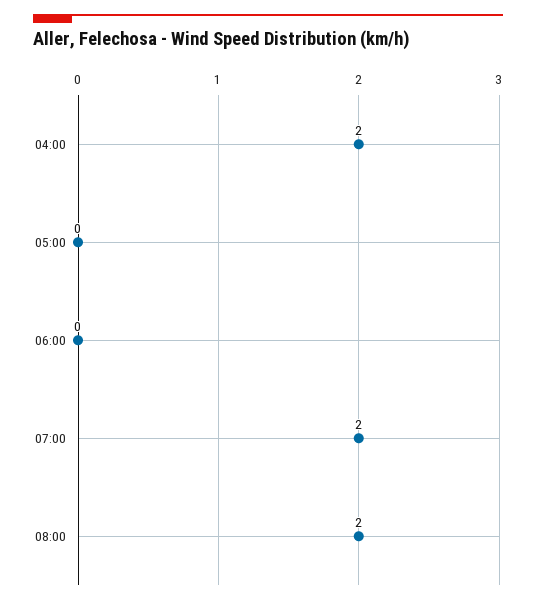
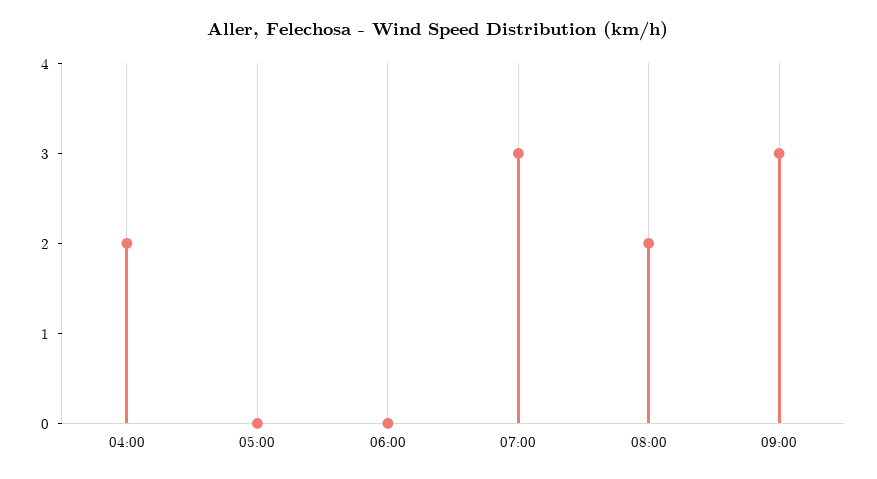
07:00: 2 -> 3
09:00: none -> 3

